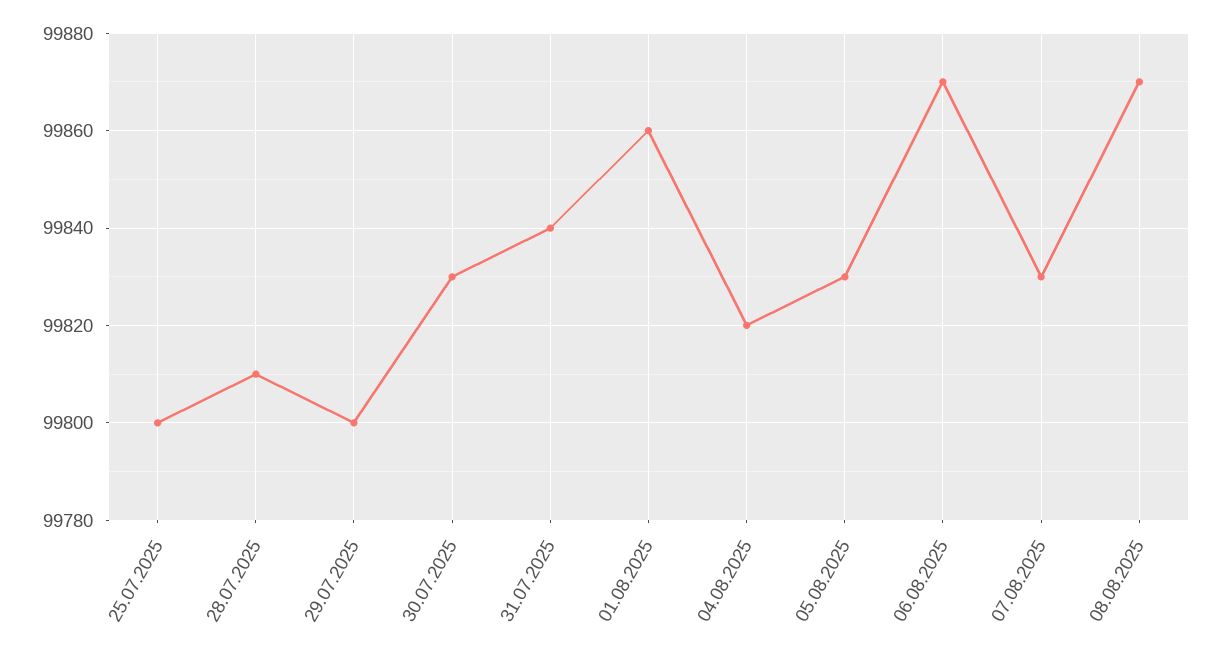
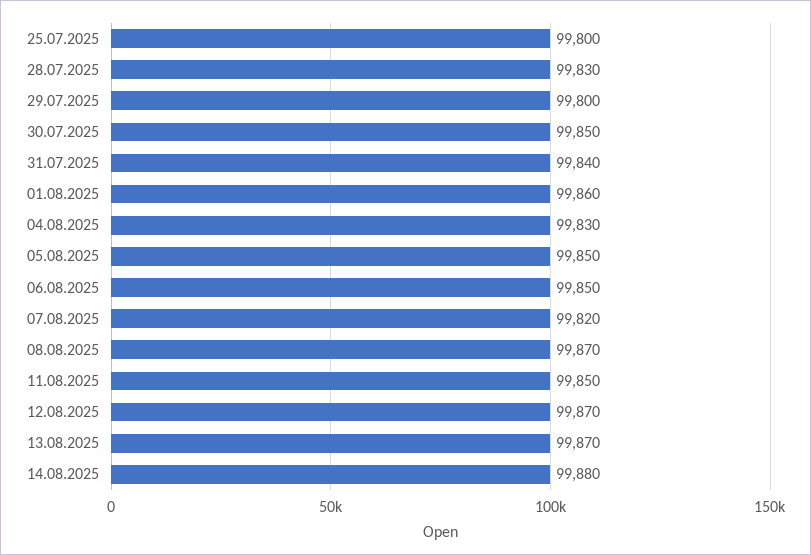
28.07.2025: 99810 -> 99830
30.07.2025: 99830 -> 99850
04.08.2025: 99820 -> 99830
05.08.2025: 99830 -> 99850
06.08.2025: 99870 -> 99850
07.08.2025: 99830 -> 99820
11.08.2025: none -> 99850
12.08.2025: none -> 99870
13.08.2025: none -> 99870
14.08.2025: none -> 99880

